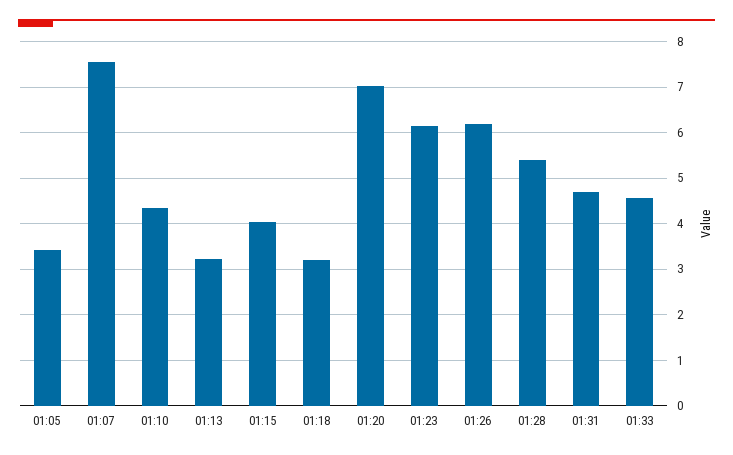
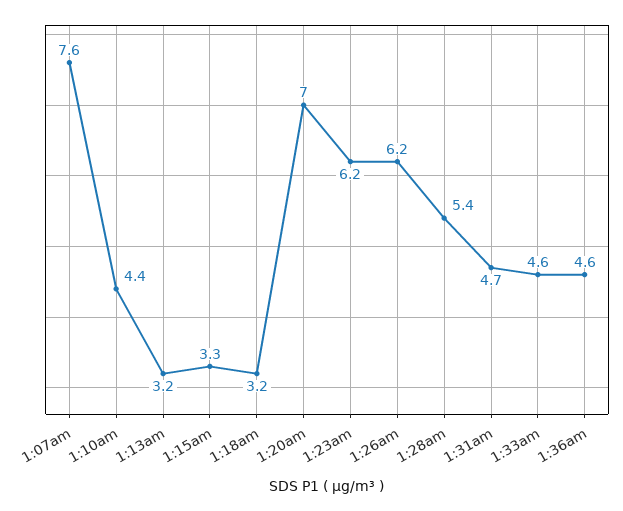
01:05: 3.4 -> none
01:15: 4 -> 3.3
1:36am: none -> 4.6

